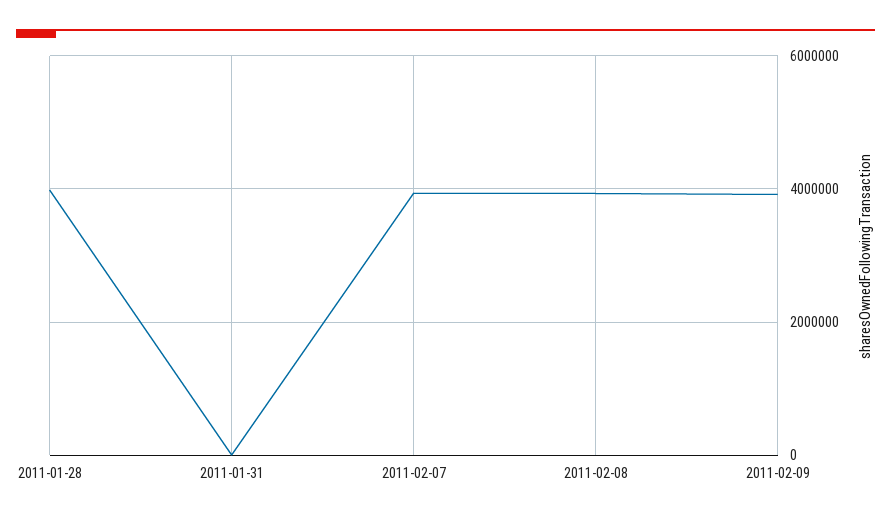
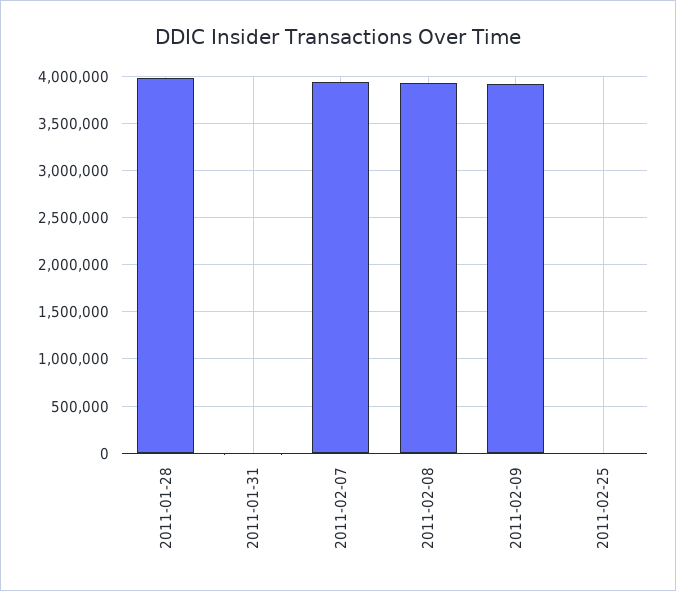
2011-02-25: none -> 0

